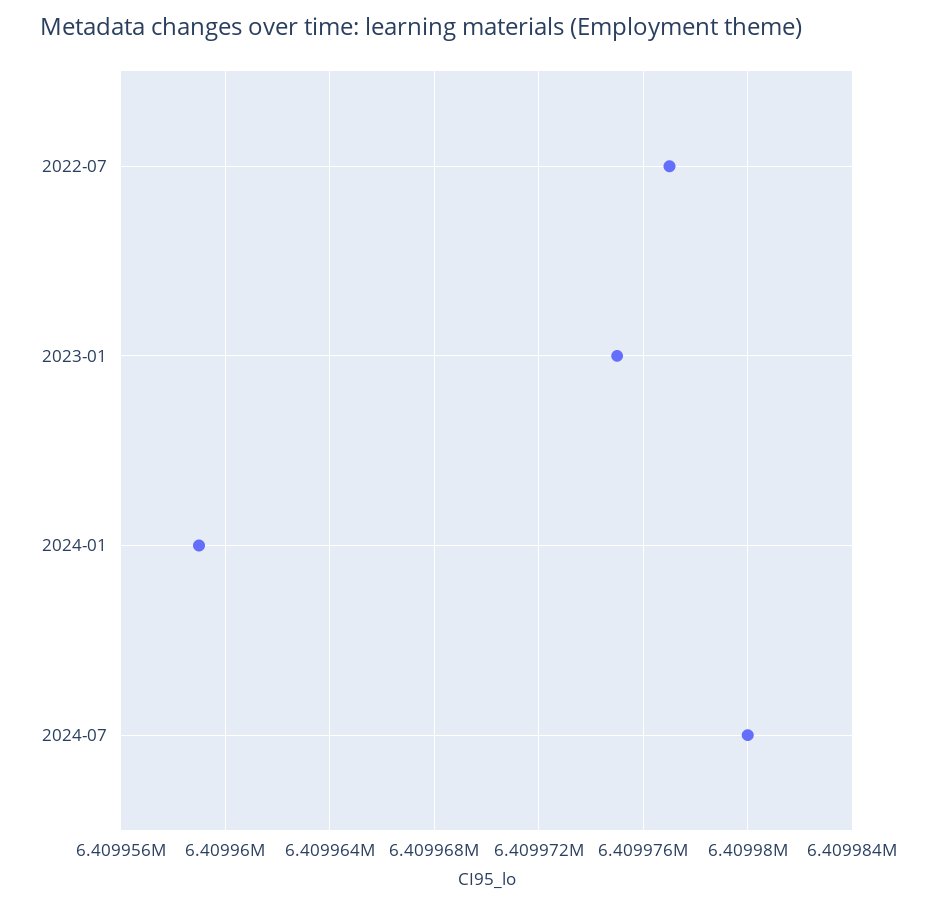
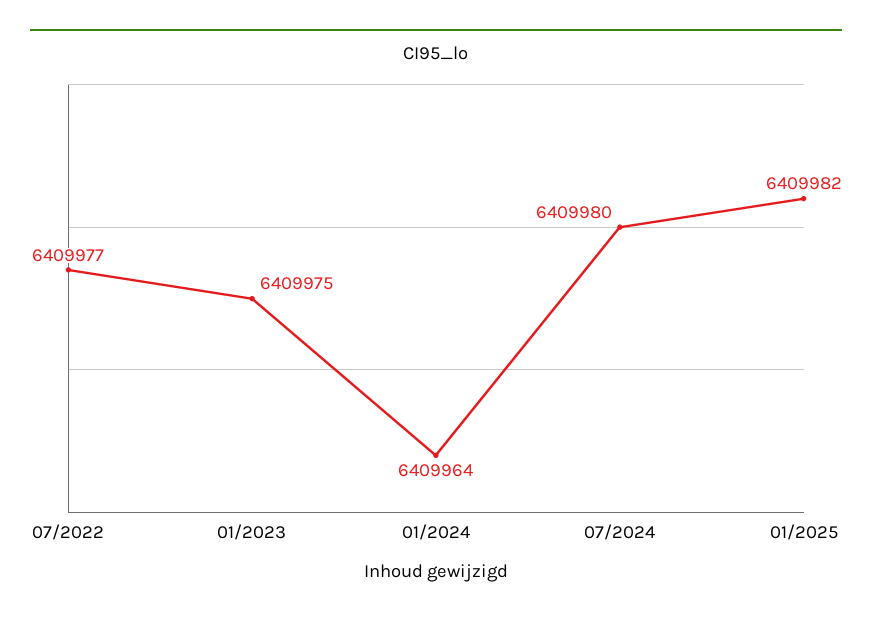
2024-01: 6409959 -> 6409964
01/2025: none -> 6409982

